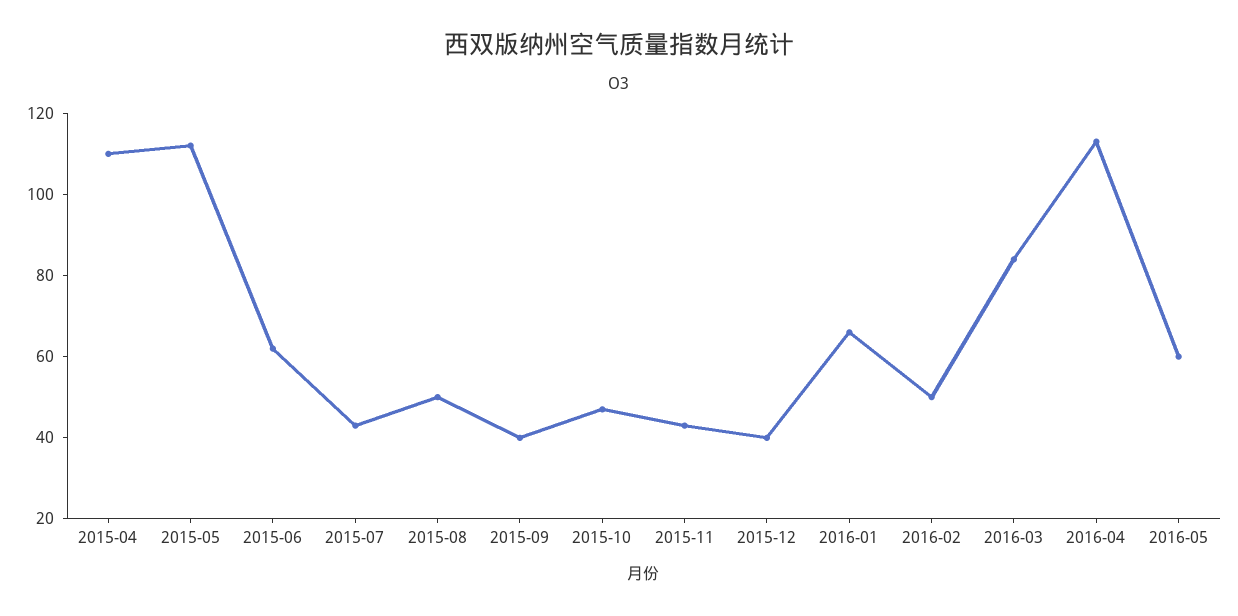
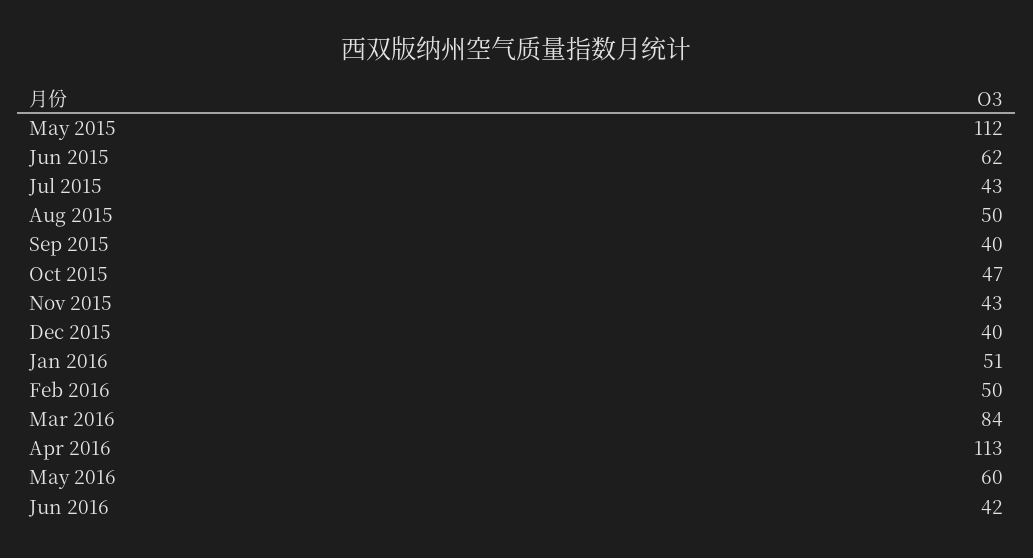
2015-04: 110 -> none
2016-01: 65 -> 51
Jun 2016: none -> 42

